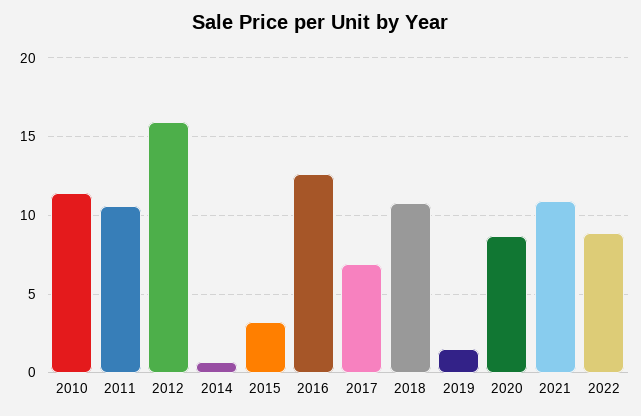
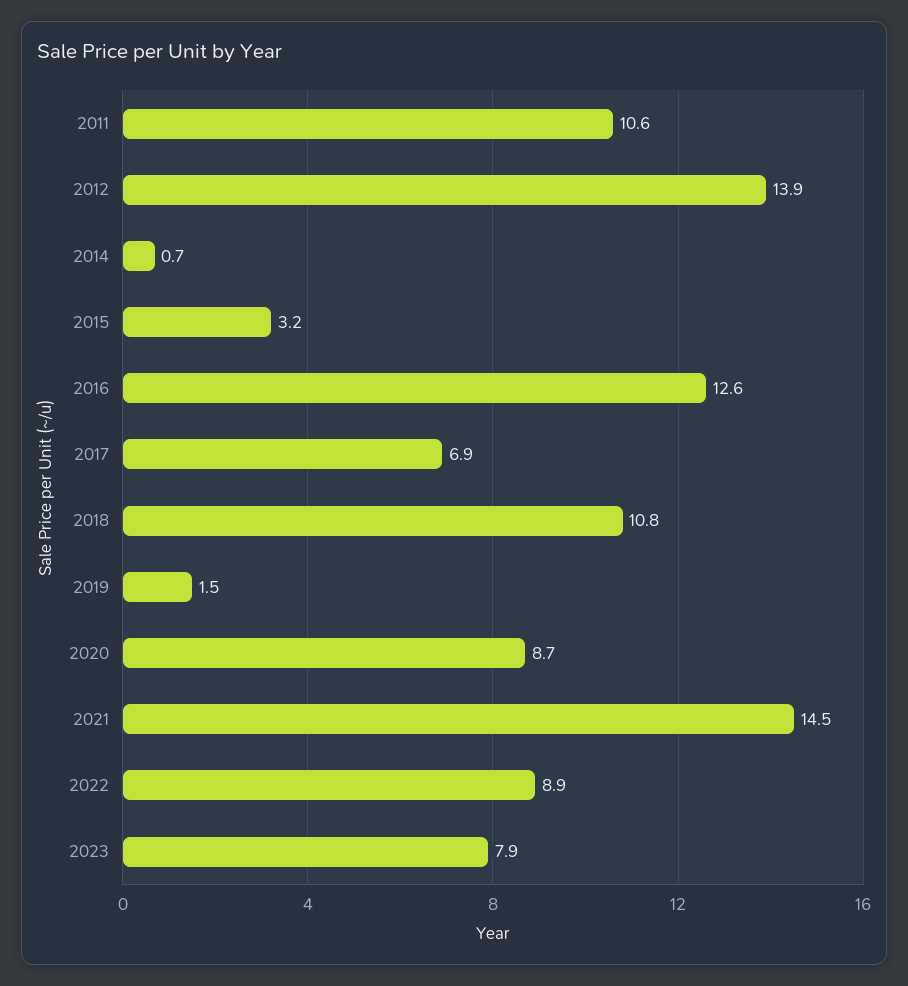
2010: 11.5 -> none
2012: 16 -> 13.9
2021: 11 -> 14.5
2023: none -> 7.9

